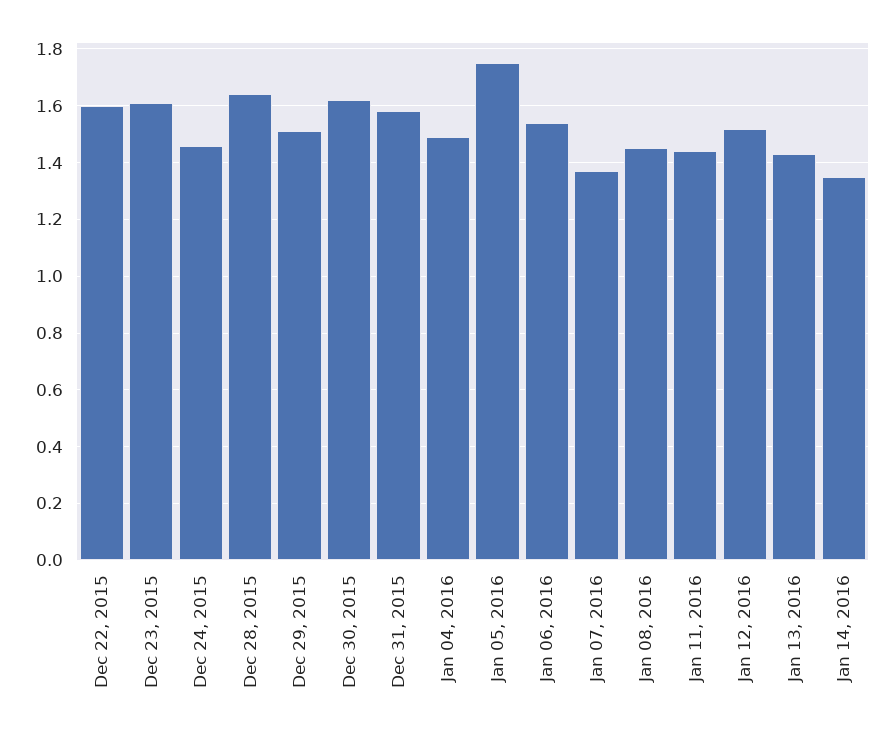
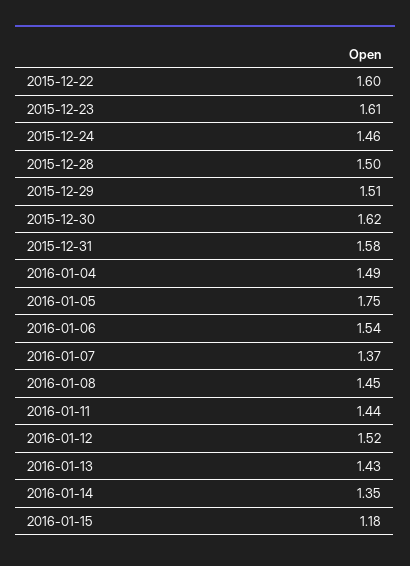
Dec 28, 2015: 1.65 -> 1.5
2016-01-15: none -> 1.18

